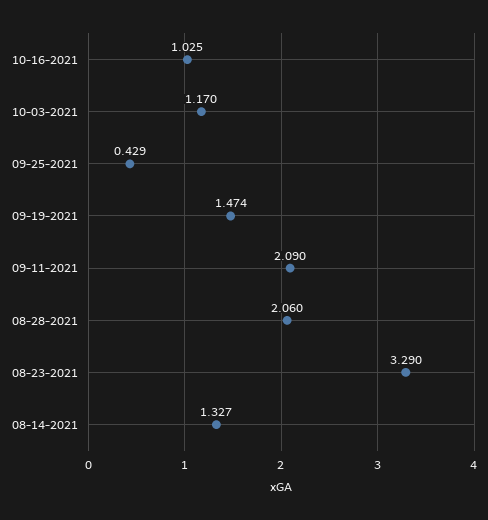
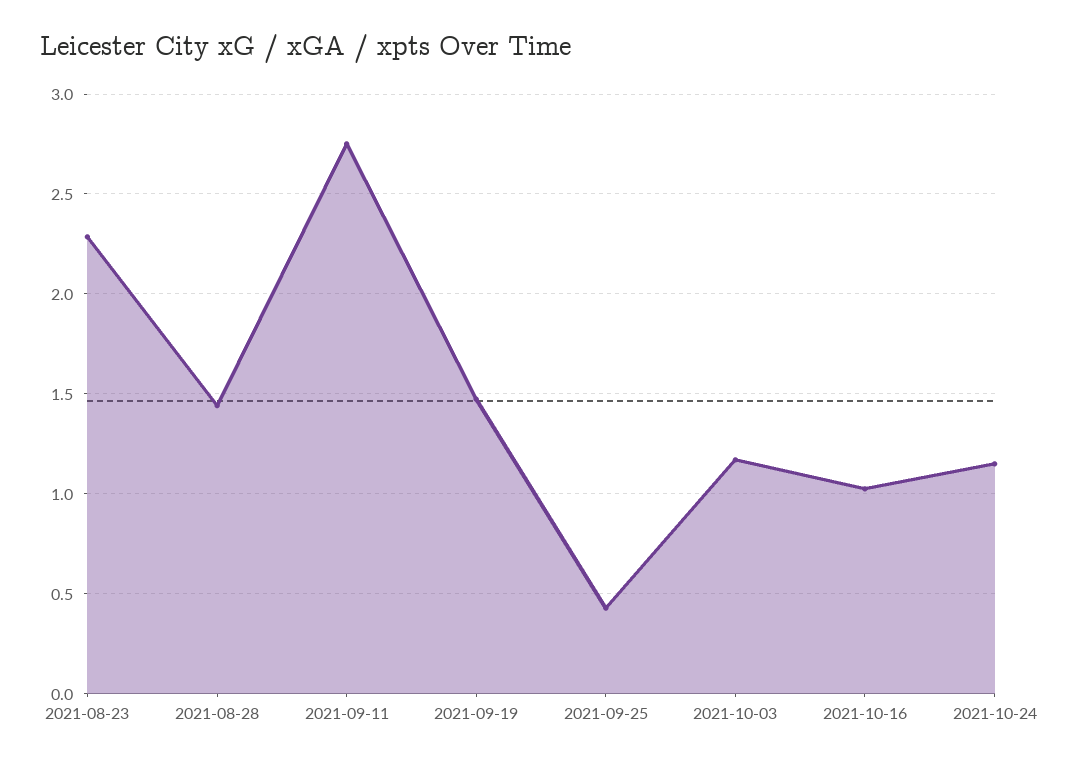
09-11-2021: 2.09 -> 2.75
08-28-2021: 2.06 -> 1.45
08-23-2021: 3.29 -> 2.3
08-14-2021: 1.327 -> none
2021-10-24: none -> 1.15

